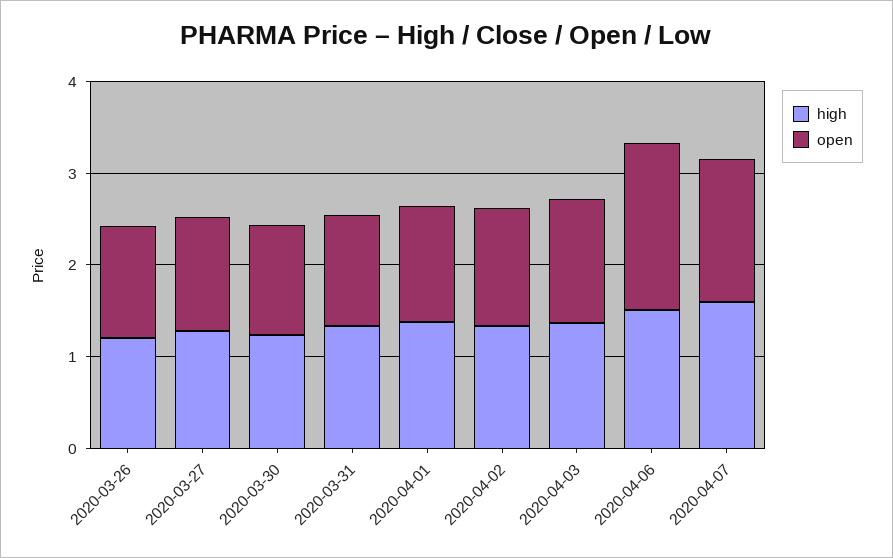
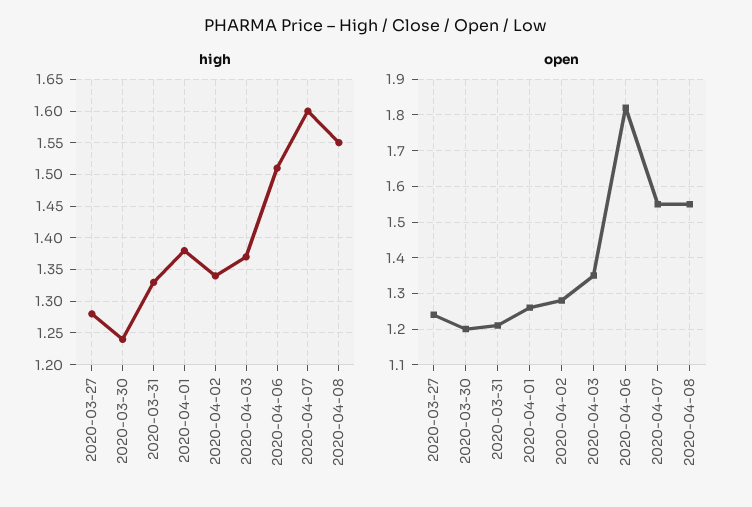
high, 2020-03-26: 1.2 -> none
open, 2020-03-26: 1.2 -> none
high, 2020-04-08: none -> 1.55
open, 2020-04-08: none -> 1.55

